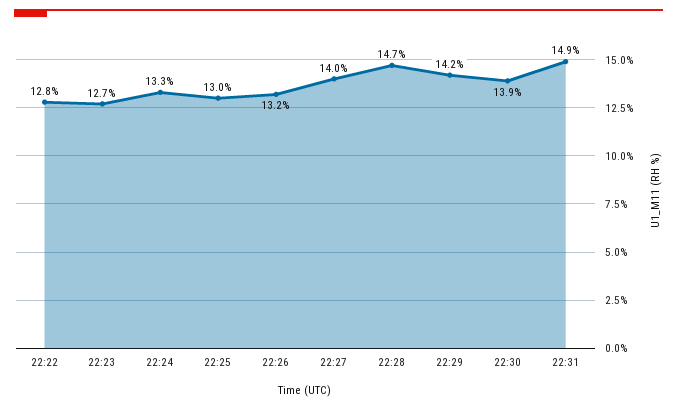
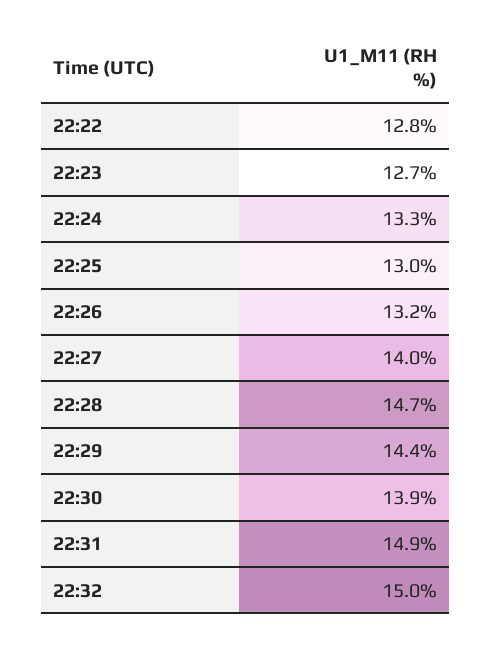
22:29: 14.2 -> 14.4
22:32: none -> 15

